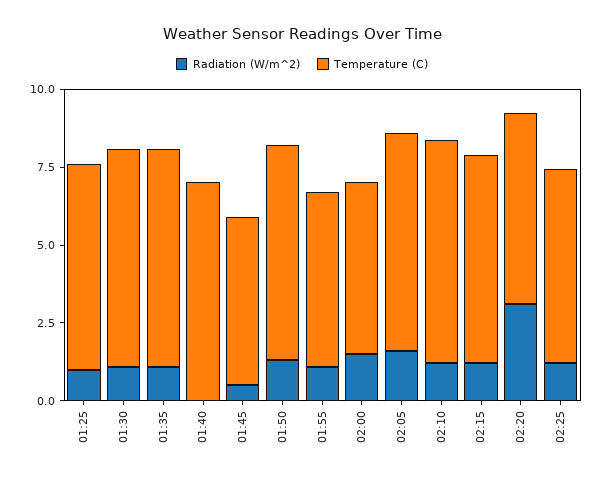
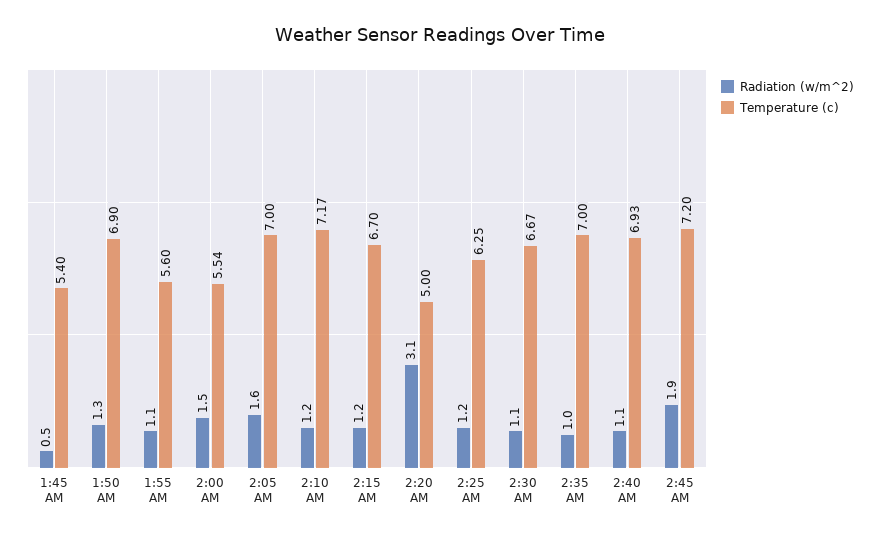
Radiation (W/m^2), 01:25: 1 -> none
Temperature (C), 01:25: 6.5 -> none
Radiation (W/m^2), 01:30: 1 -> none
Temperature (C), 01:30: 7 -> none
Radiation (W/m^2), 01:35: 1 -> none
Temperature (C), 01:35: 7 -> none
Radiation (W/m^2), 01:40: 0 -> none
Temperature (C), 01:40: 7 -> none
Temperature (C), 02:20: 6 -> 5
Radiation (W/m^2), 2:30 AM: none -> 1.1
Temperature (C), 2:30 AM: none -> 6.67
Radiation (W/m^2), 2:35 AM: none -> 1
Temperature (C), 2:35 AM: none -> 7
Radiation (W/m^2), 2:40 AM: none -> 1.1
Temperature (C), 2:40 AM: none -> 6.93
Radiation (W/m^2), 2:45 AM: none -> 1.9
Temperature (C), 2:45 AM: none -> 7.2

